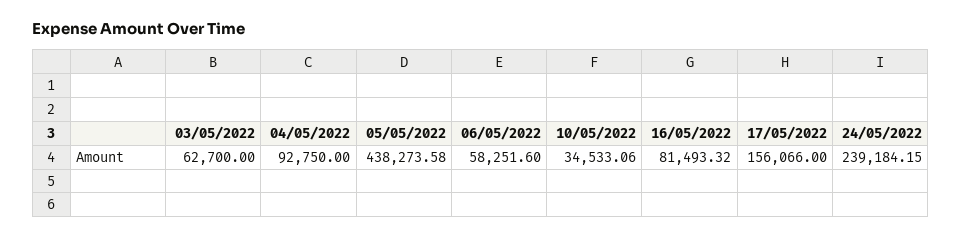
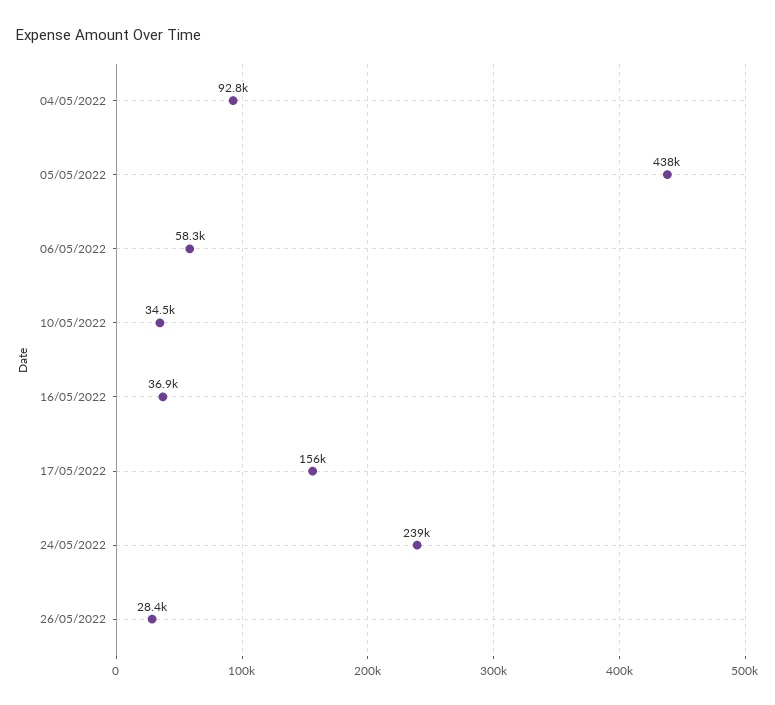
03/05/2022: 62700 -> none
16/05/2022: 81493.32 -> 36900
26/05/2022: none -> 28400

